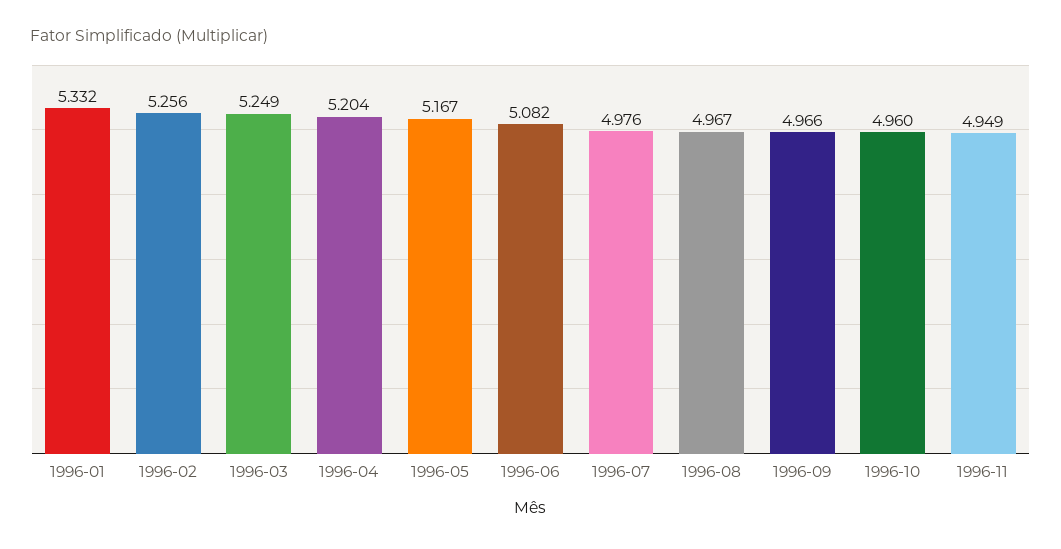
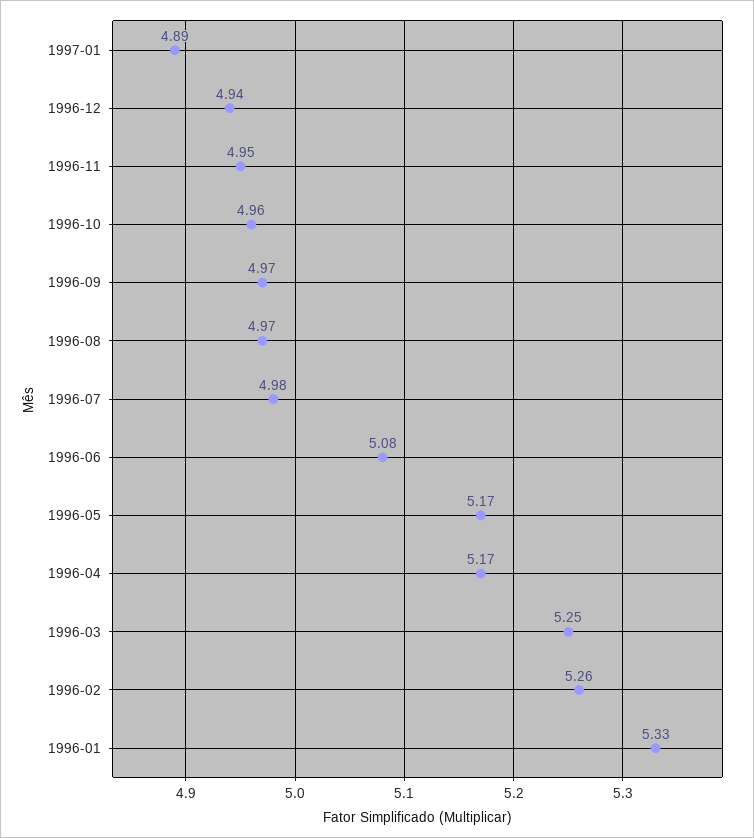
1996-04: 5.204 -> 5.17
1997-01: none -> 4.89
1996-12: none -> 4.94

